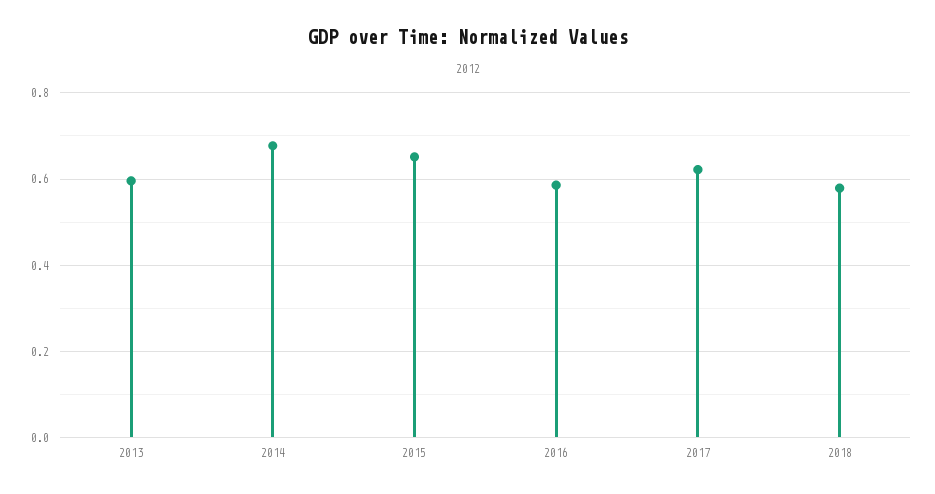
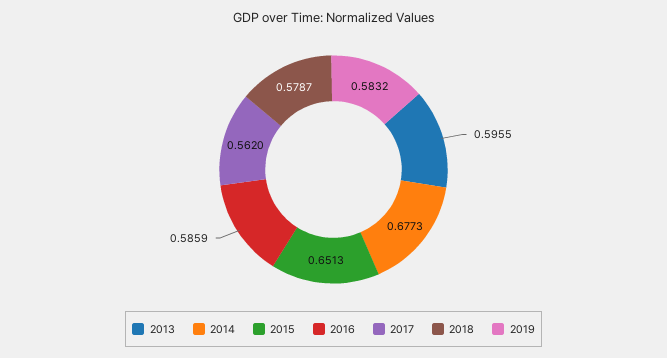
2017: 0.62 -> 0.562
2019: none -> 0.5832

